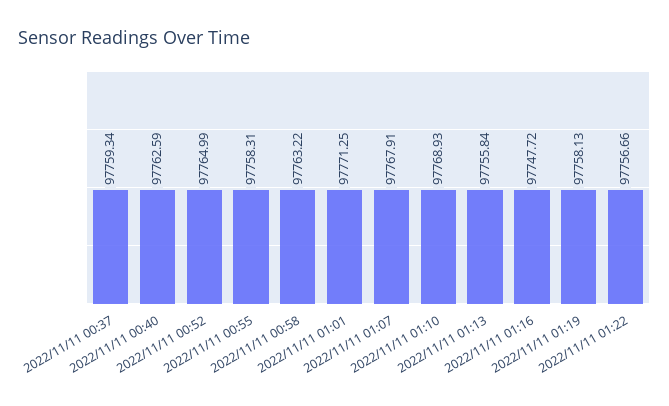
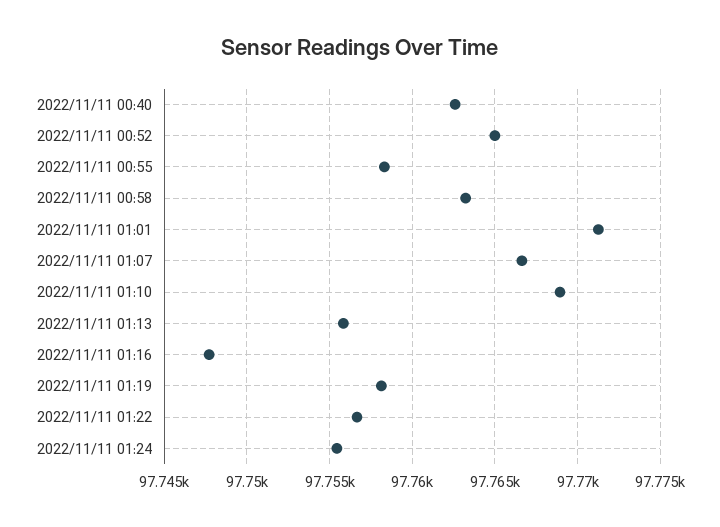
2022/11/11 00:37: 97759.34 -> none
2022/11/11 01:07: 97767.91 -> 97766.5
2022/11/11 01:24: none -> 97755.5

